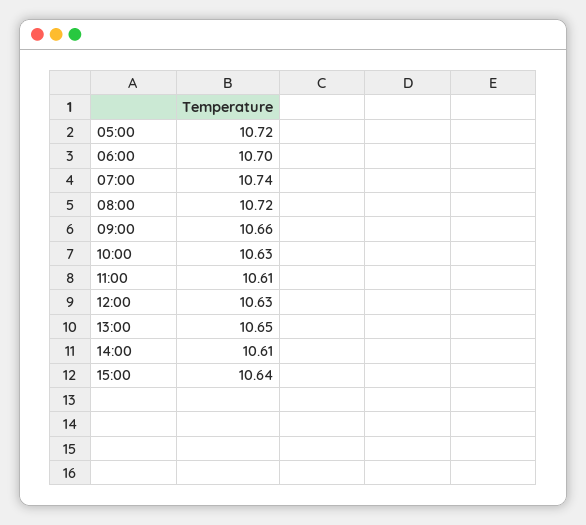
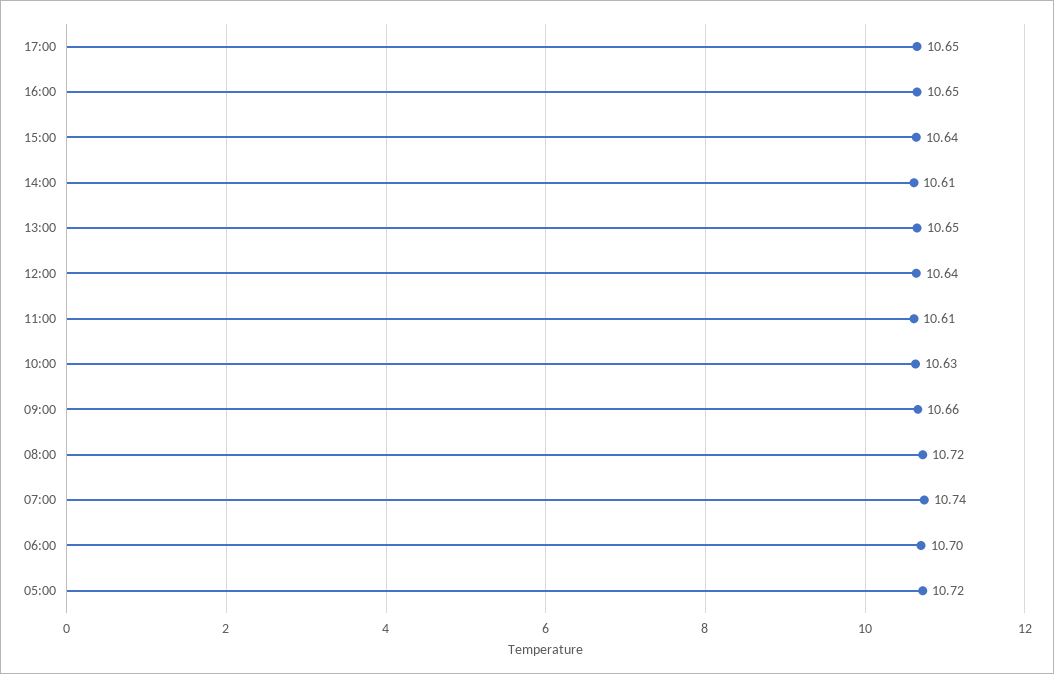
12:00: 10.63 -> 10.64
17:00: none -> 10.65
16:00: none -> 10.65

